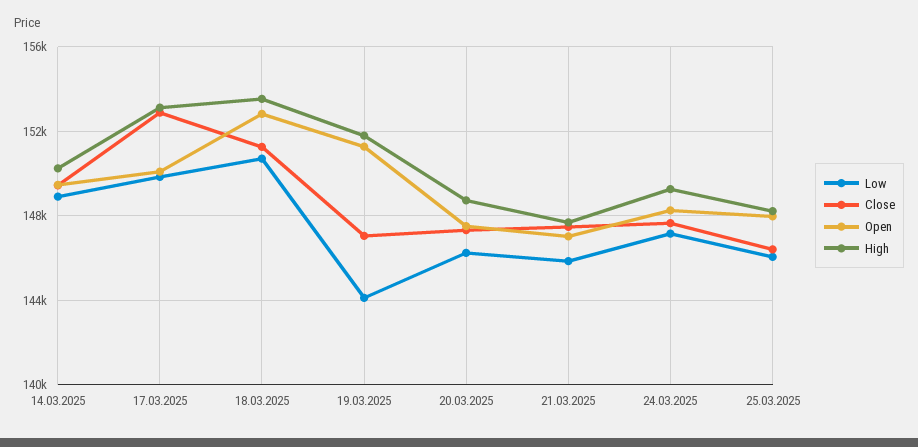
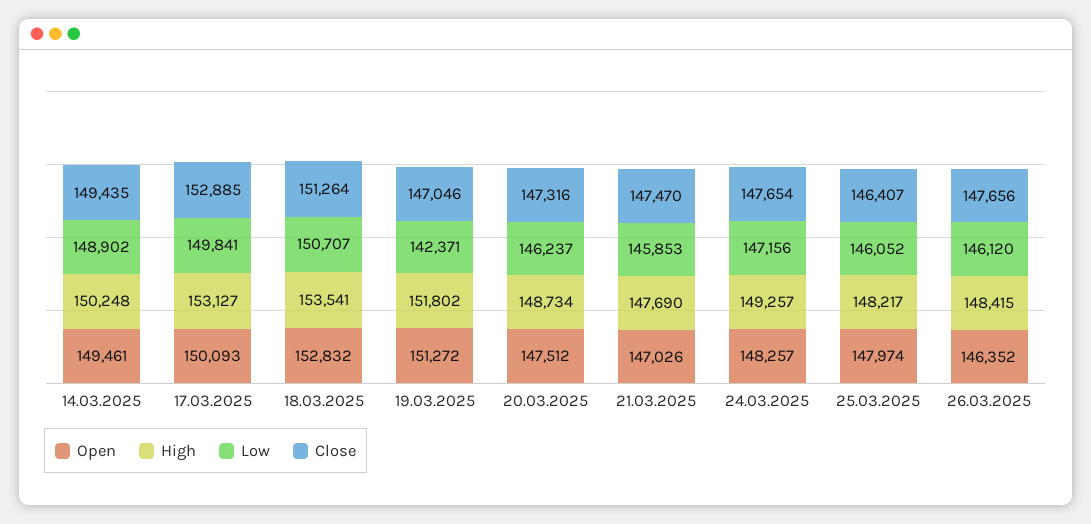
Low, 19.03.2025: 144000 -> 142371
Open, 26.03.2025: none -> 146352
High, 26.03.2025: none -> 148415
Low, 26.03.2025: none -> 146120
Close, 26.03.2025: none -> 147656

